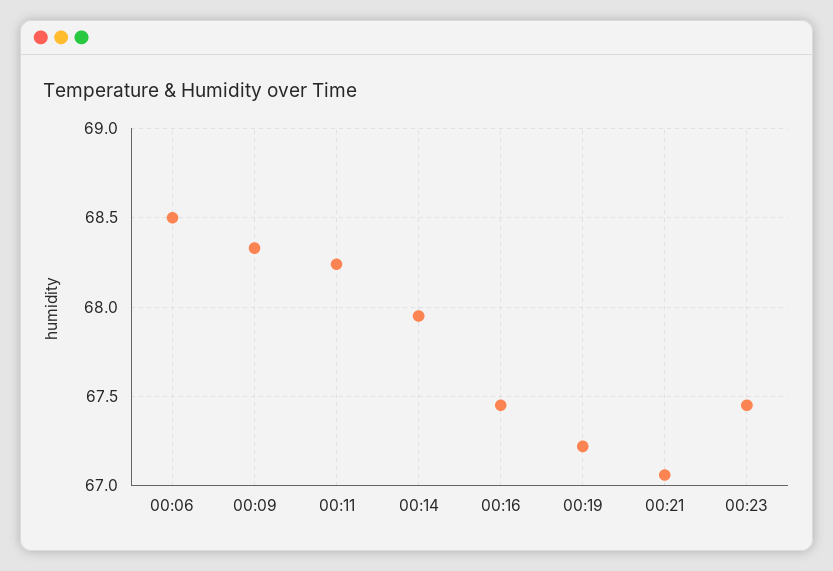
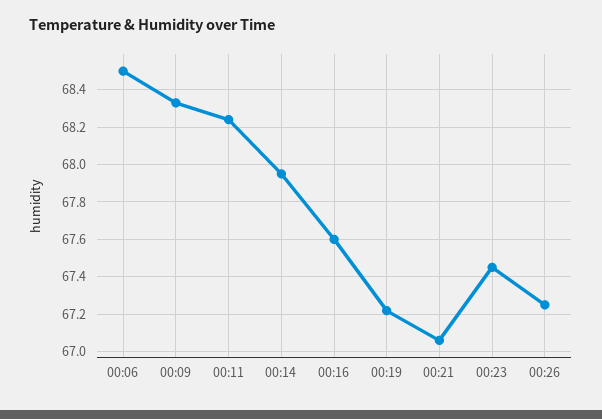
00:16: 67.45 -> 67.6
00:26: none -> 67.25

